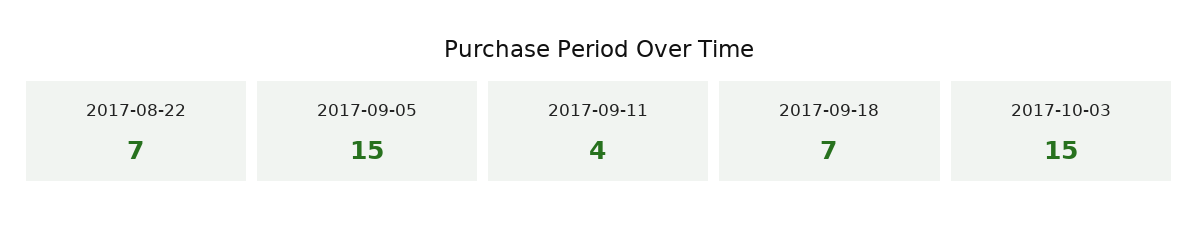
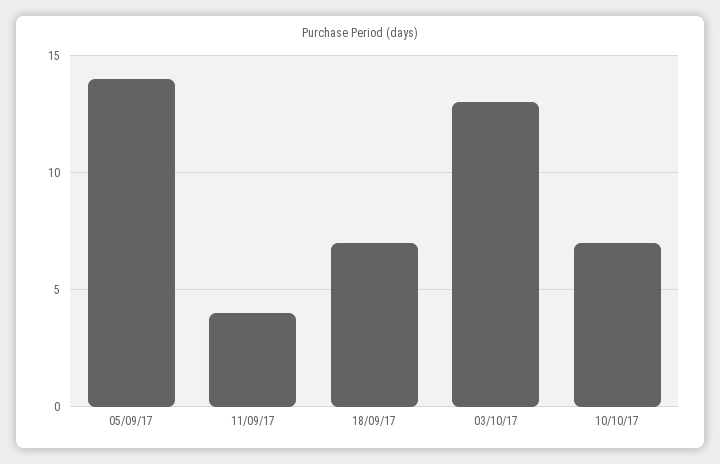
2017-08-22: 7 -> none
2017-09-05: 15 -> 14
2017-10-03: 15 -> 13
10/10/17: none -> 7

